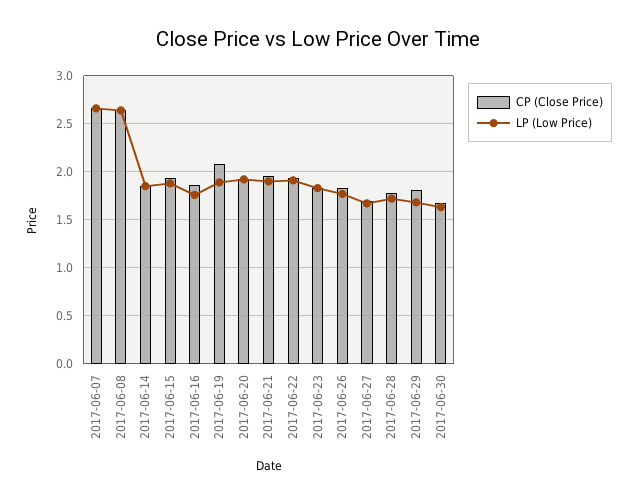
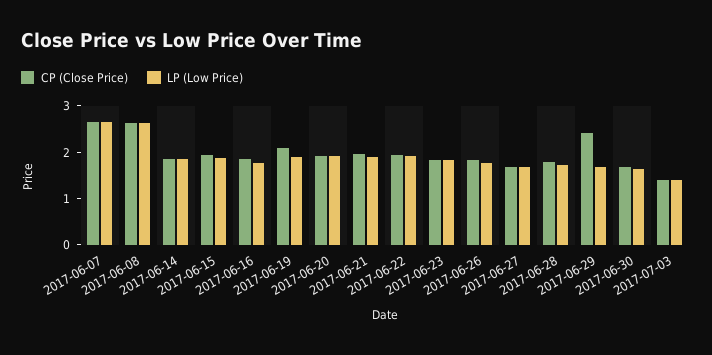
CP (Close Price), 2017-06-29: 1.8 -> 2.4
CP (Close Price), 2017-07-03: none -> 1.4
LP (Low Price), 2017-07-03: none -> 1.4

